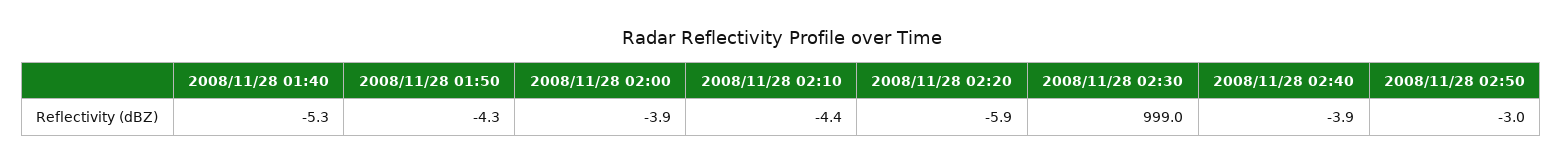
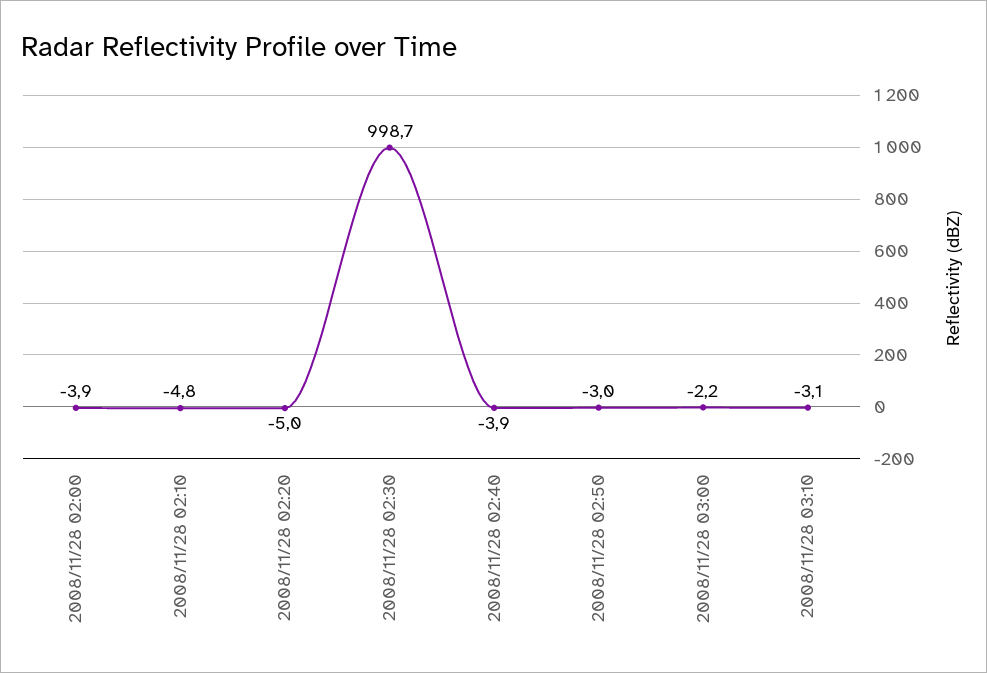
2008/11/28 01:40: -5.3 -> none
2008/11/28 01:50: -4.3 -> none
2008/11/28 02:10: -4.4 -> -4.8
2008/11/28 02:20: -5.9 -> -5
2008/11/28 02:30: 999 -> 998.7
2008/11/28 03:00: none -> -2.2
2008/11/28 03:10: none -> -3.1

